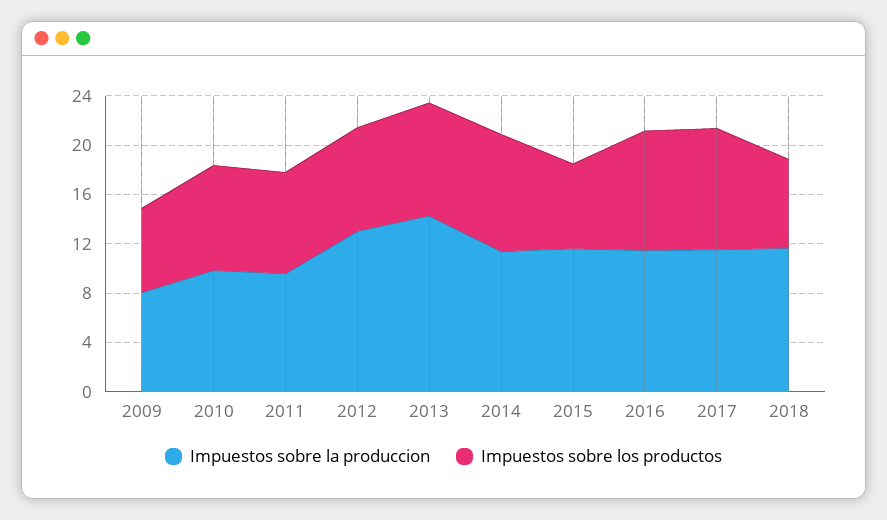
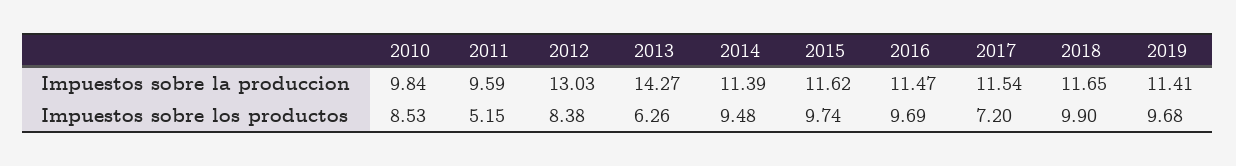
Impuestos sobre la produccion, 2009: 8 -> none
Impuestos sobre los productos, 2009: 7 -> none
Impuestos sobre los productos, 2011: 8 -> 5.15
Impuestos sobre los productos, 2013: 9 -> 6.26
Impuestos sobre los productos, 2015: 7 -> 9.74
Impuestos sobre los productos, 2017: 10 -> 7.2
Impuestos sobre los productos, 2018: 7 -> 9.9
Impuestos sobre la produccion, 2019: none -> 11.41
Impuestos sobre los productos, 2019: none -> 9.68

